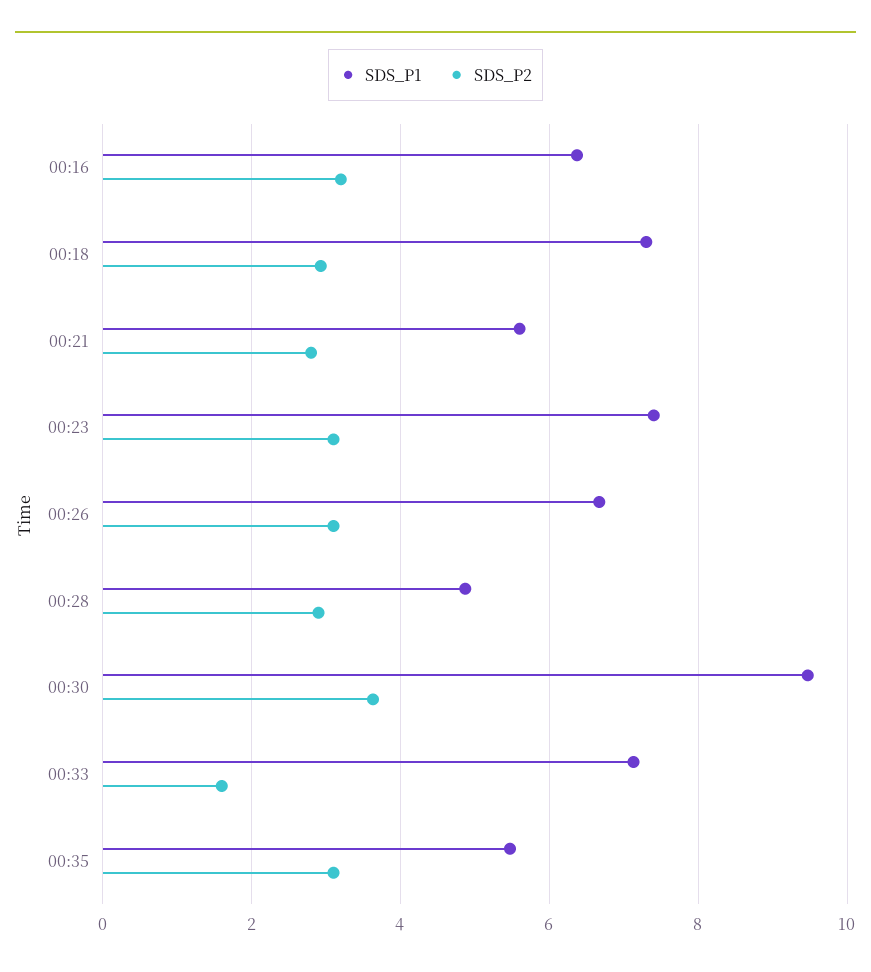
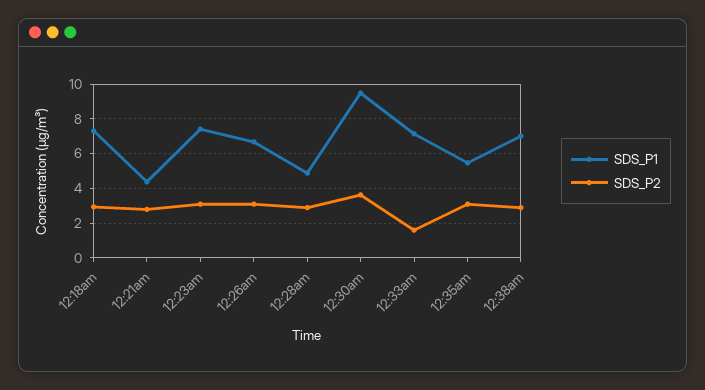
SDS_P1, 00:16: 6.4 -> none
SDS_P2, 00:16: 3.2 -> none
SDS_P1, 00:21: 5.6 -> 4.5
SDS_P1, 12:38am: none -> 7
SDS_P2, 12:38am: none -> 3

